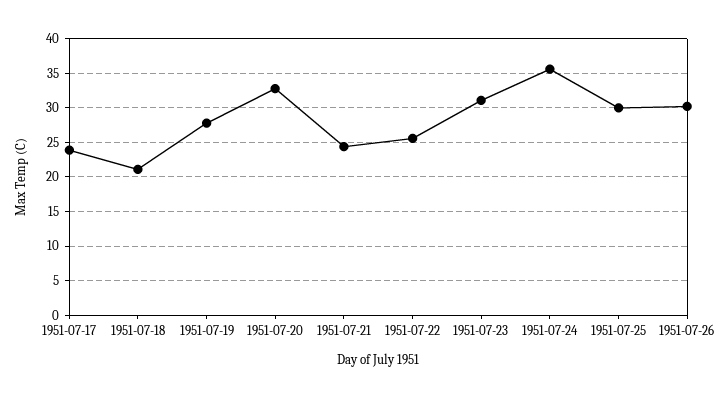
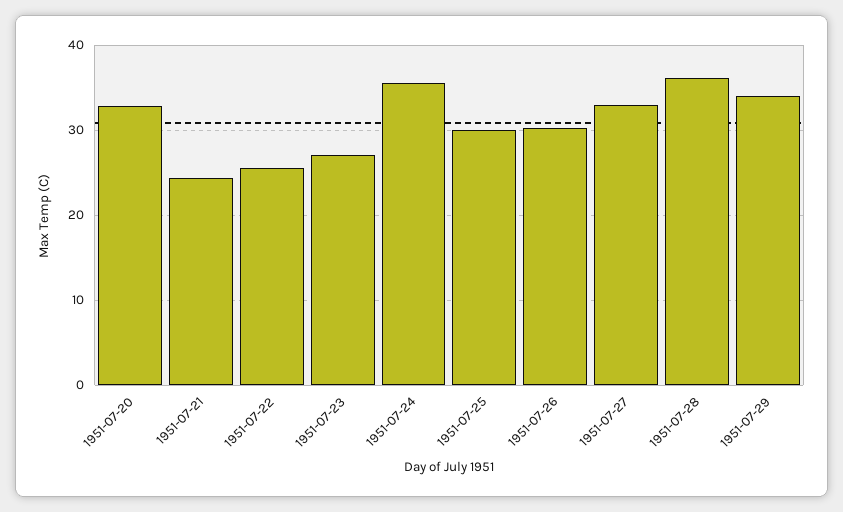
1951-07-17: 24 -> none
1951-07-18: 21 -> none
1951-07-19: 28 -> none
1951-07-23: 31 -> 27
1951-07-27: none -> 33
1951-07-28: none -> 36
1951-07-29: none -> 34

